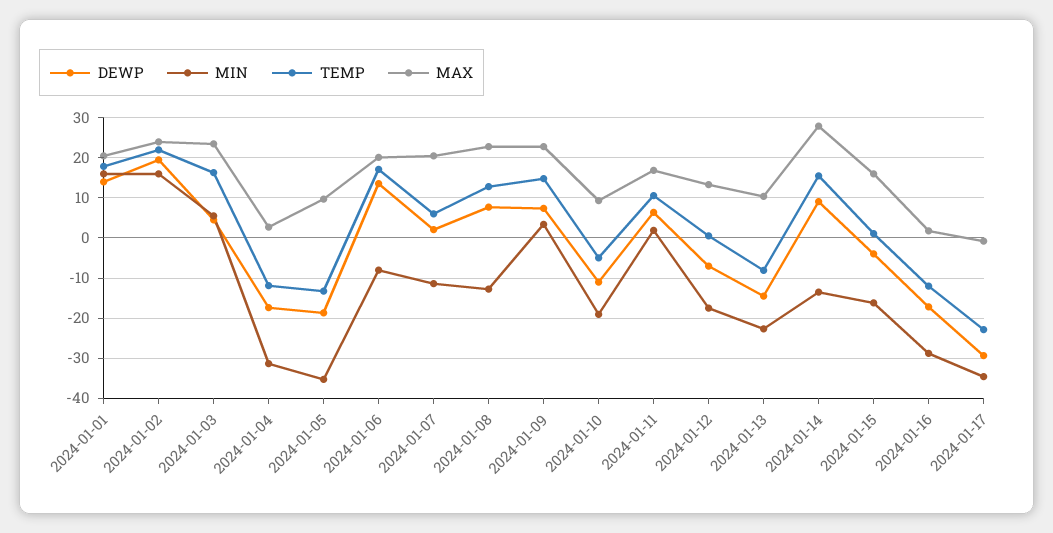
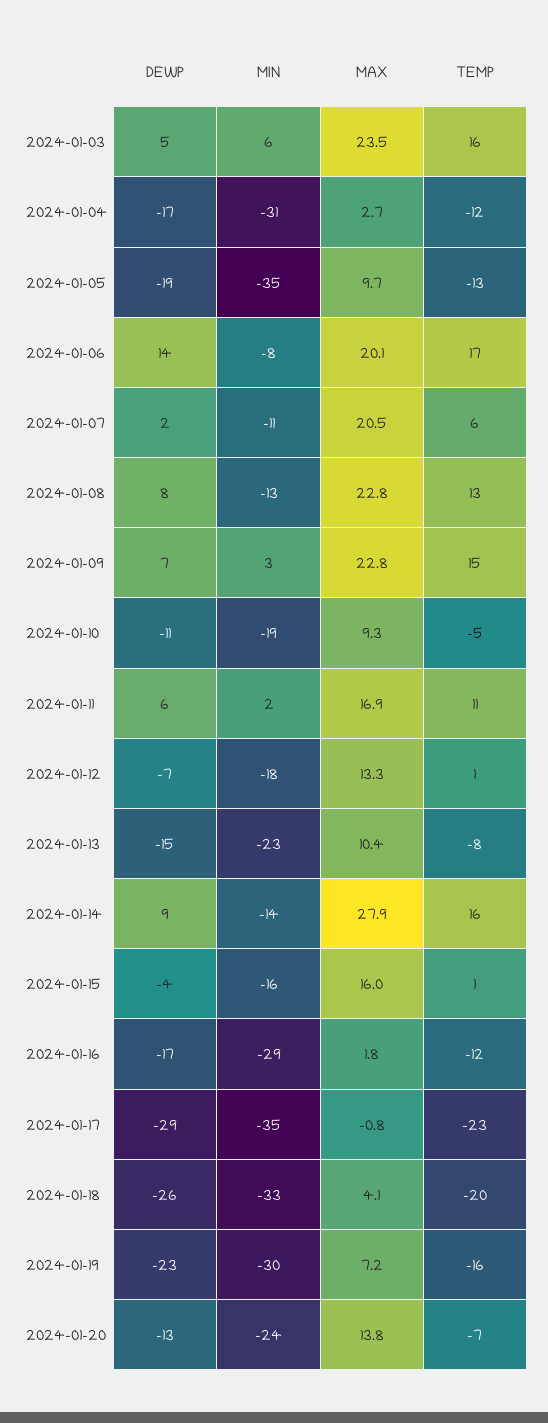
DEWP, 2024-01-01: 14 -> none
MIN, 2024-01-01: 16 -> none
TEMP, 2024-01-01: 18 -> none
MAX, 2024-01-01: 20 -> none
DEWP, 2024-01-02: 20 -> none
MIN, 2024-01-02: 16 -> none
TEMP, 2024-01-02: 22 -> none
MAX, 2024-01-02: 24 -> none
DEWP, 2024-01-18: none -> -26
MIN, 2024-01-18: none -> -33
MAX, 2024-01-18: none -> 4.1
TEMP, 2024-01-18: none -> -20
DEWP, 2024-01-19: none -> -23
MIN, 2024-01-19: none -> -30
MAX, 2024-01-19: none -> 7.2
TEMP, 2024-01-19: none -> -16
DEWP, 2024-01-20: none -> -13
MIN, 2024-01-20: none -> -24
MAX, 2024-01-20: none -> 13.8
TEMP, 2024-01-20: none -> -7

